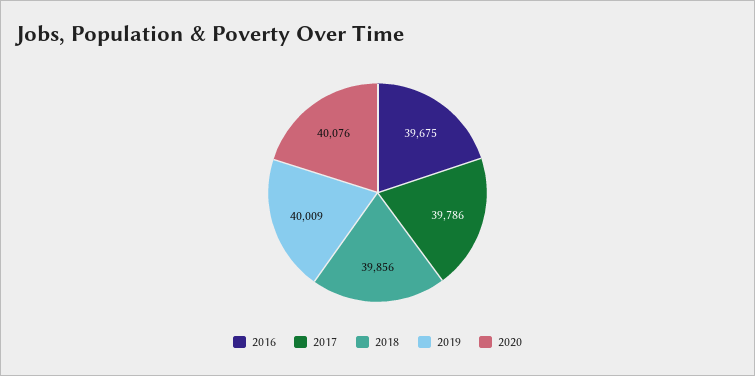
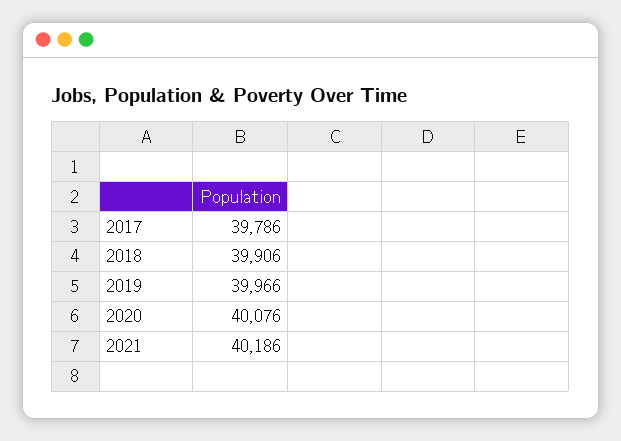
2016: 39675 -> none
2018: 39856 -> 39906
2019: 40009 -> 39966
2021: none -> 40186

